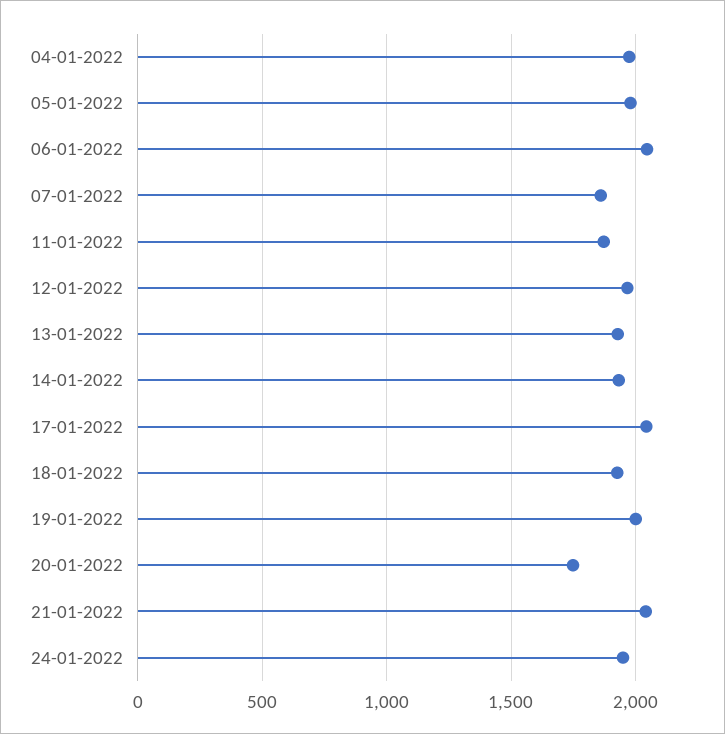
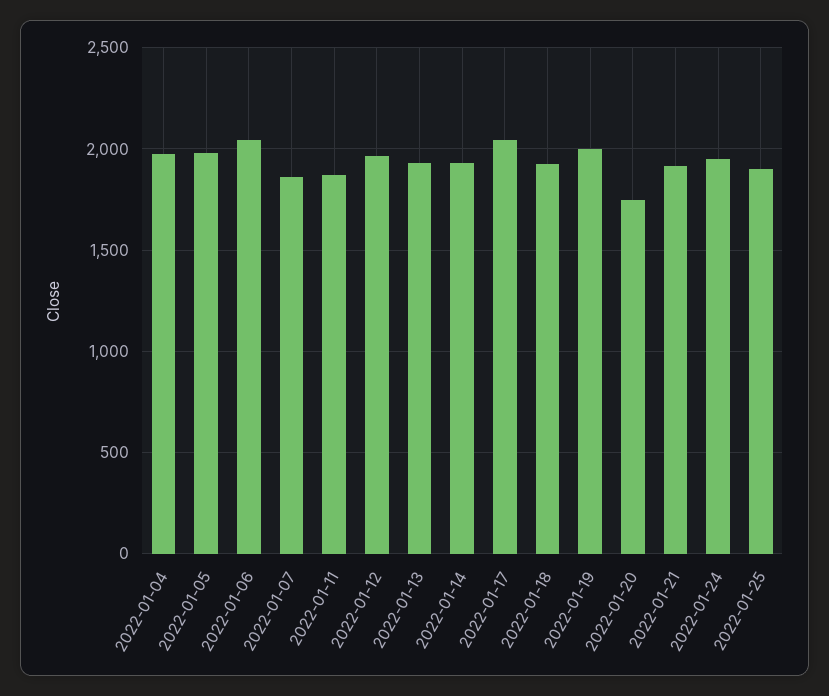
21-01-2022: 2050 -> 1900
2022-01-25: none -> 1900

